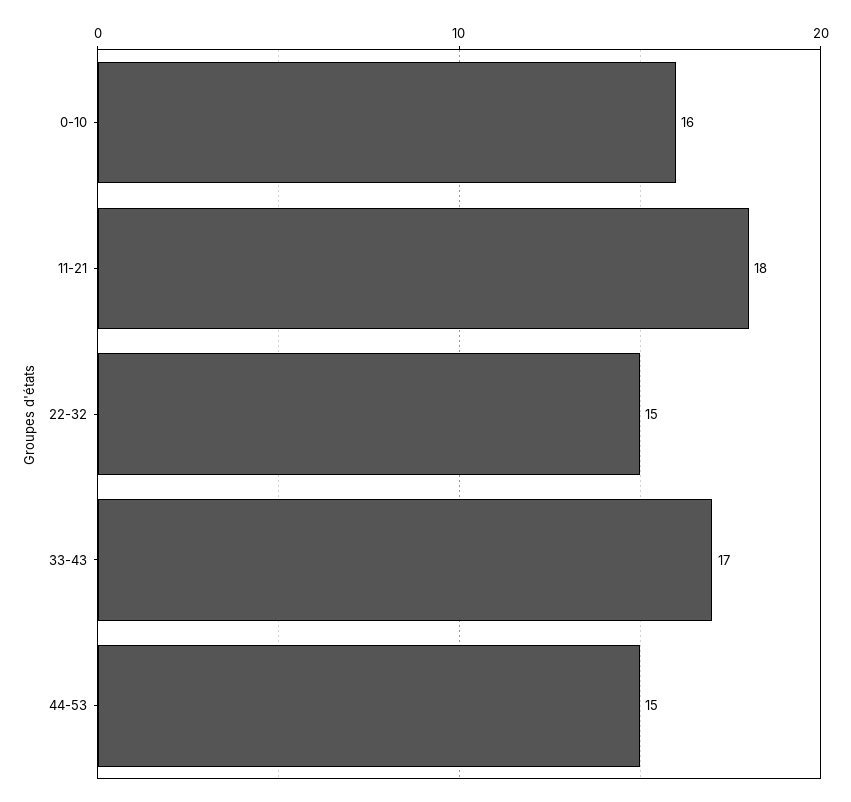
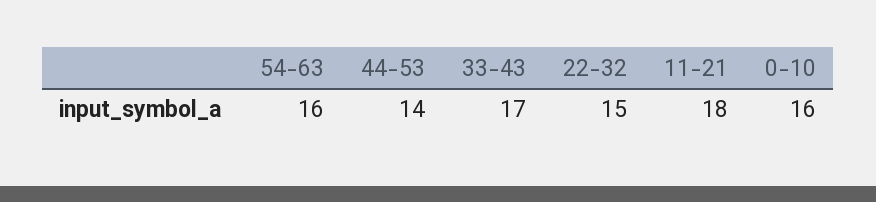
44-53: 15 -> 14
54-63: none -> 16

